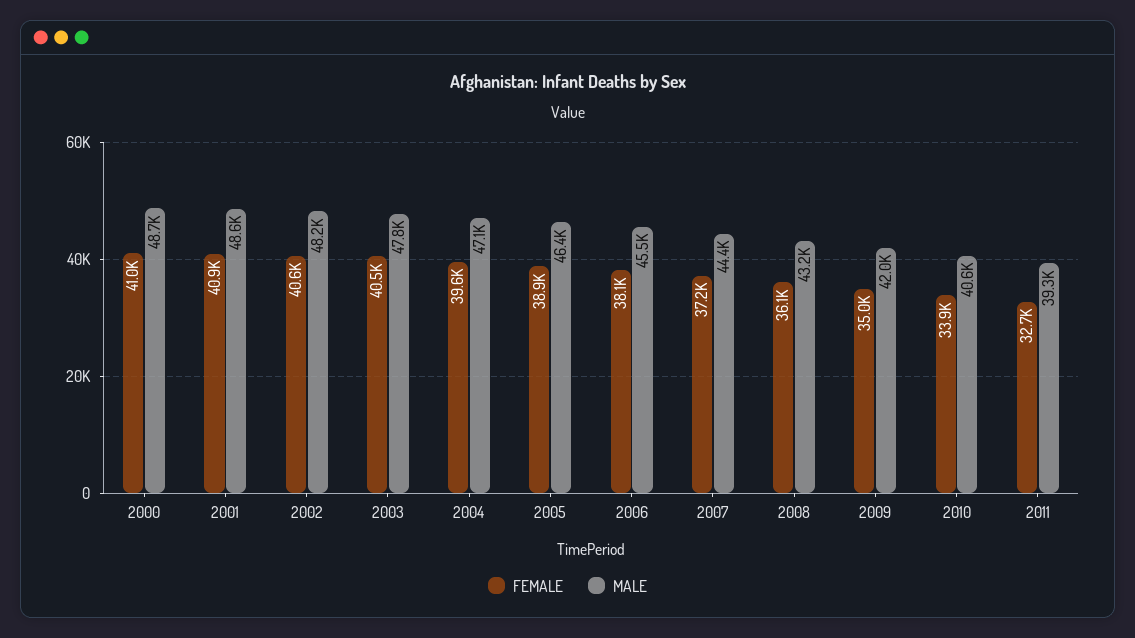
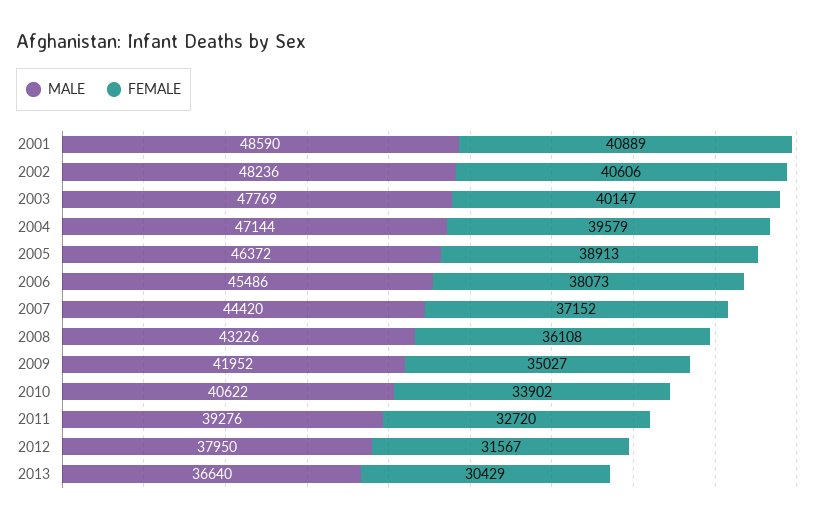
FEMALE, 2000: 41000 -> none
MALE, 2000: 48700 -> none
FEMALE, 2003: 40500 -> 40147
MALE, 2012: none -> 37950
FEMALE, 2012: none -> 31567
MALE, 2013: none -> 36640
FEMALE, 2013: none -> 30429

